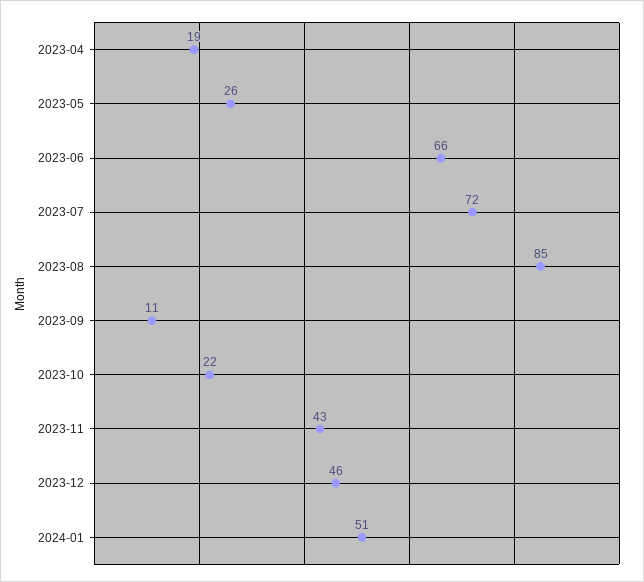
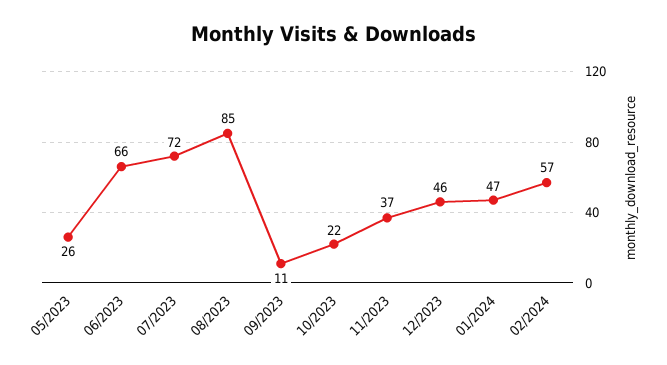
2023-04: 19 -> none
2023-11: 43 -> 37
2024-01: 51 -> 47
02/2024: none -> 57

